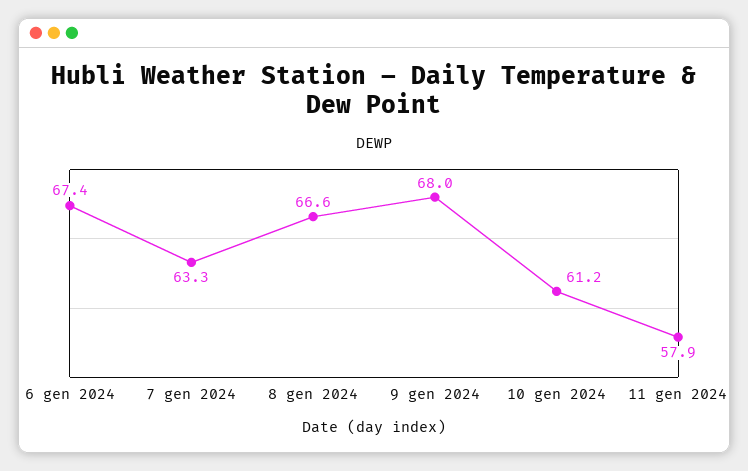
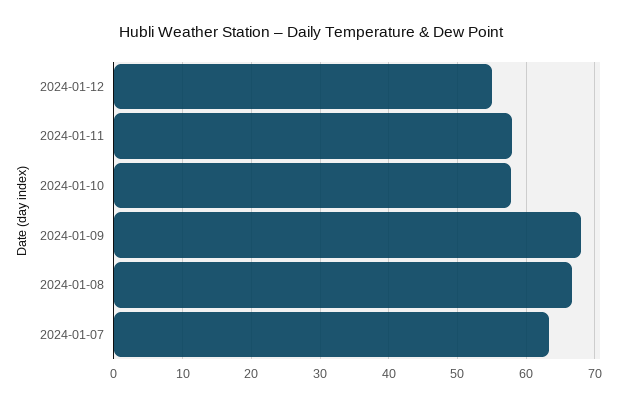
6 gen 2024: 67.4 -> none
10 gen 2024: 61.2 -> 58
2024-01-12: none -> 55

